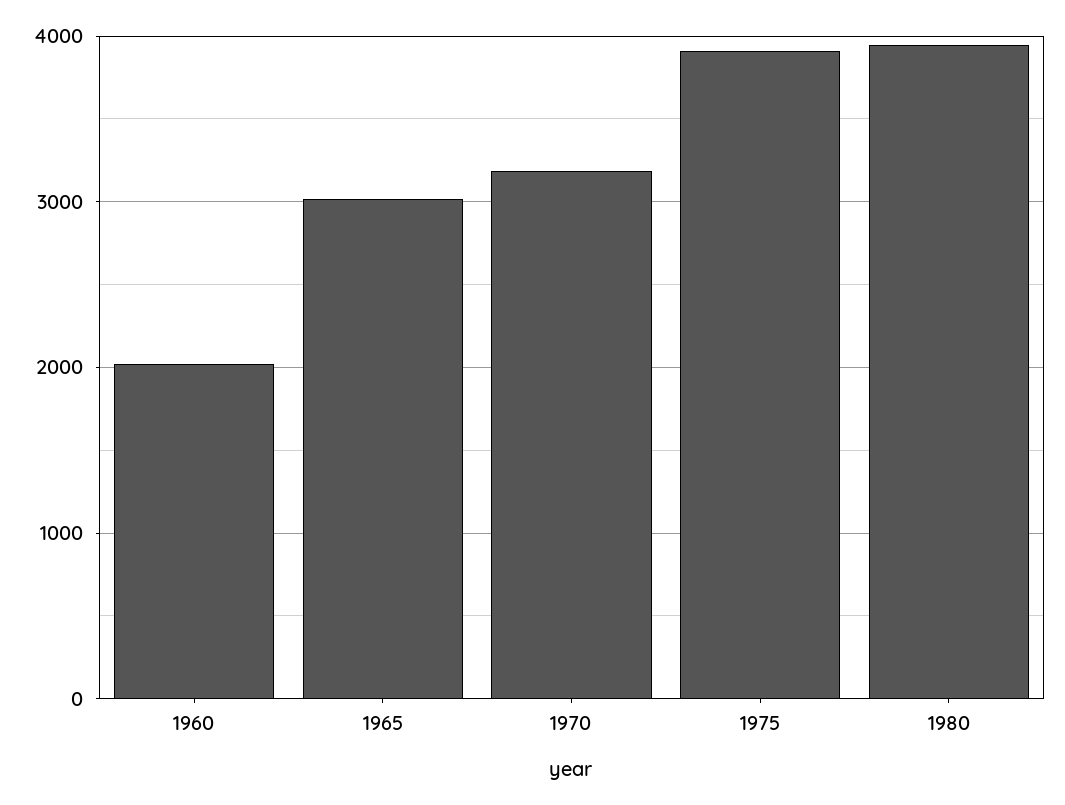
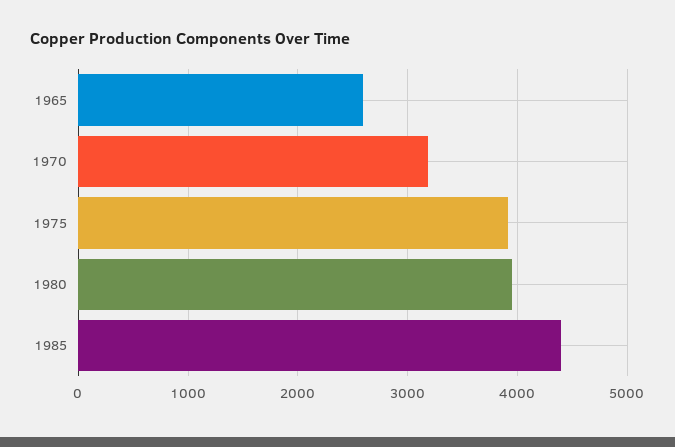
1960: 2000 -> none
1965: 3000 -> 2600
1985: none -> 4400

